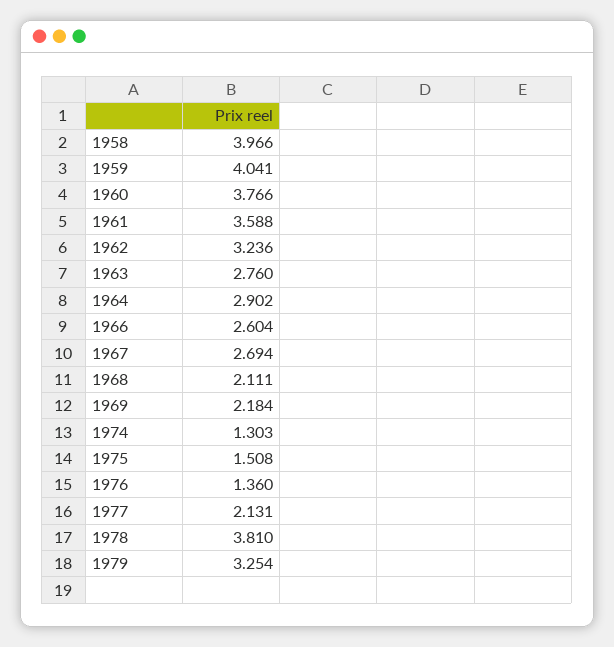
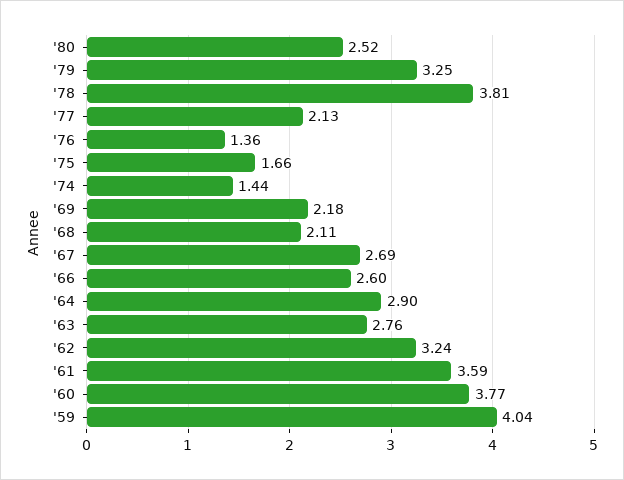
1958: 3.966 -> none
1974: 1.303 -> 1.44
1975: 1.508 -> 1.66
'80: none -> 2.52

